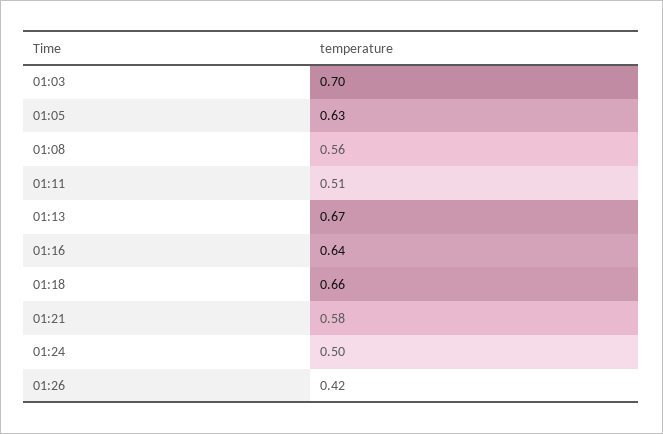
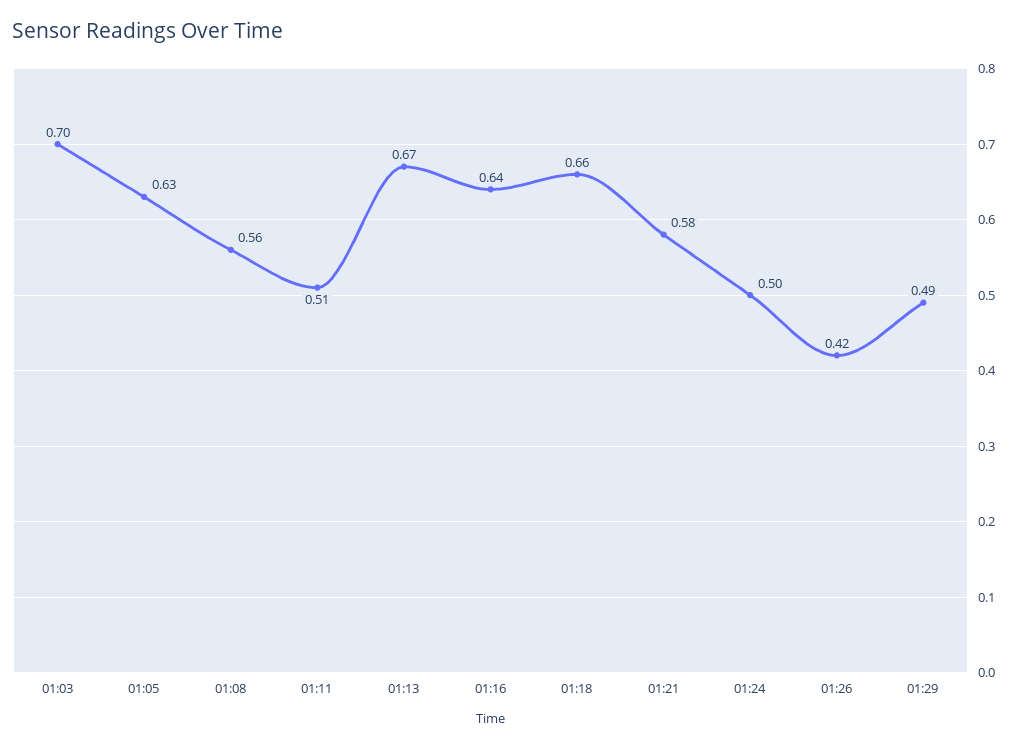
01:29: none -> 0.49

